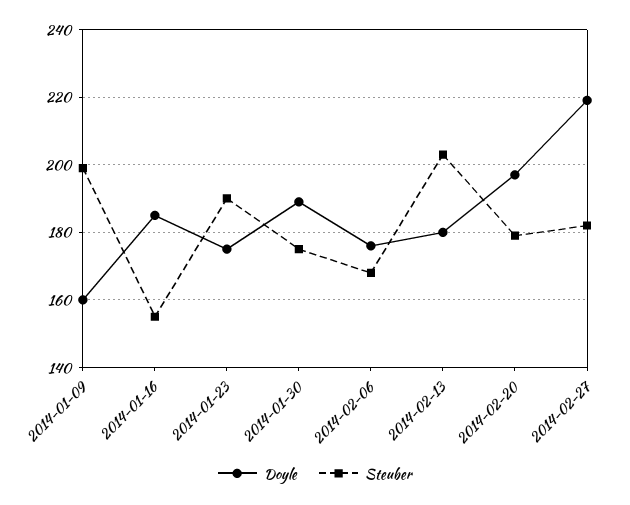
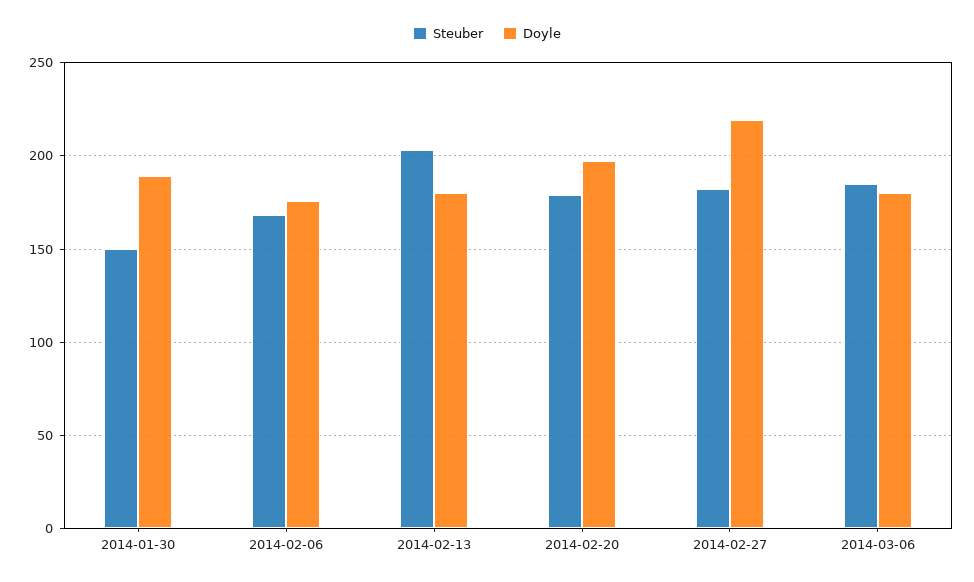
Doyle, 2014-01-09: 160 -> none
Steuber, 2014-01-09: 200 -> none
Doyle, 2014-01-16: 185 -> none
Steuber, 2014-01-16: 155 -> none
Doyle, 2014-01-23: 175 -> none
Steuber, 2014-01-23: 190 -> none
Steuber, 2014-01-30: 175 -> 150
Steuber, 2014-03-06: none -> 185
Doyle, 2014-03-06: none -> 180

